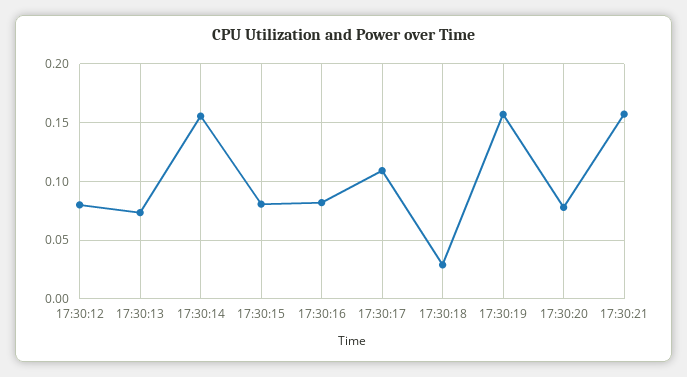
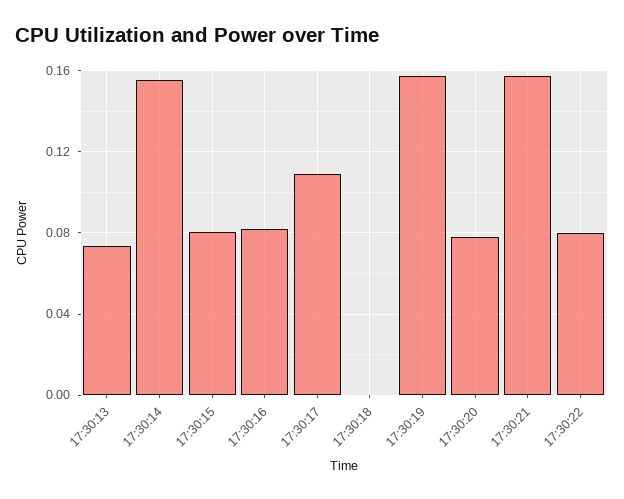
17:30:12: 0.08 -> none
17:30:18: 0.03 -> 0
17:30:22: none -> 0.08

